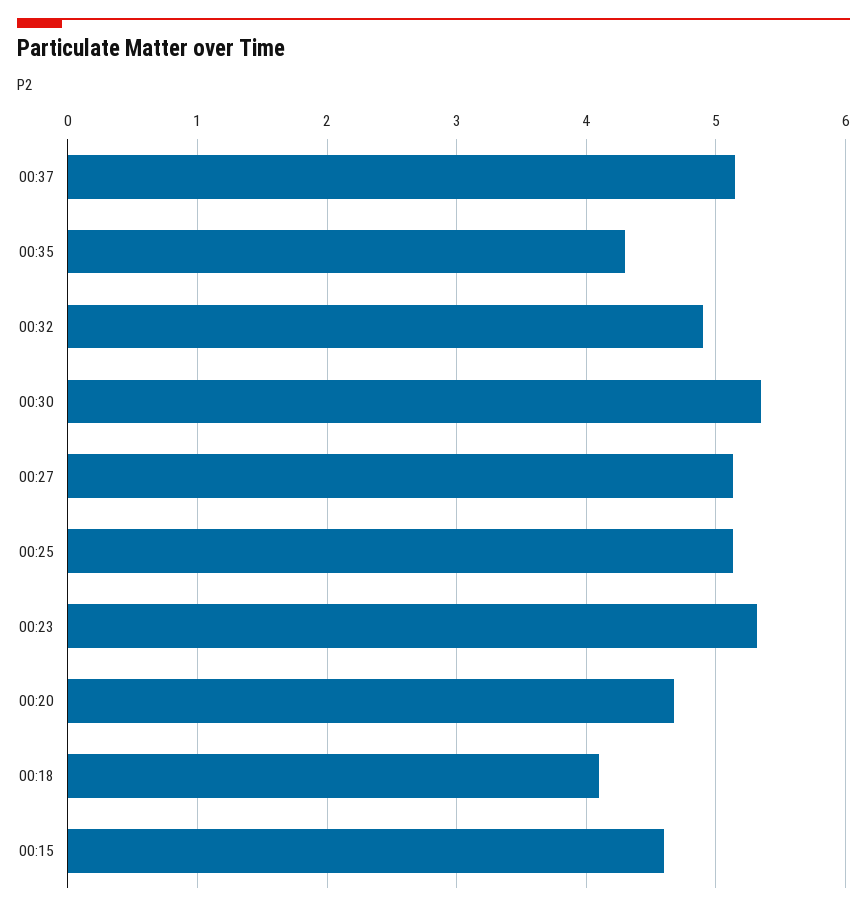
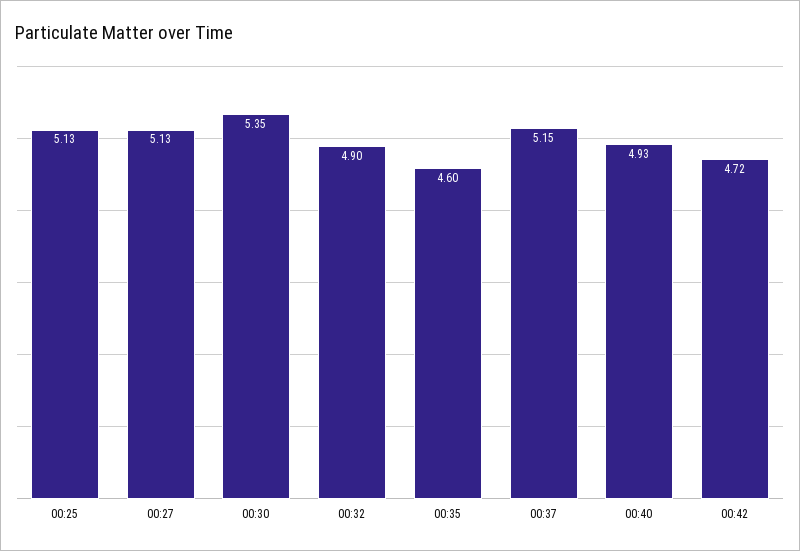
00:35: 4.3 -> 4.6
00:23: 5.3 -> none
00:20: 4.7 -> none
00:18: 4.1 -> none
00:15: 4.6 -> none
00:40: none -> 4.93
00:42: none -> 4.72

